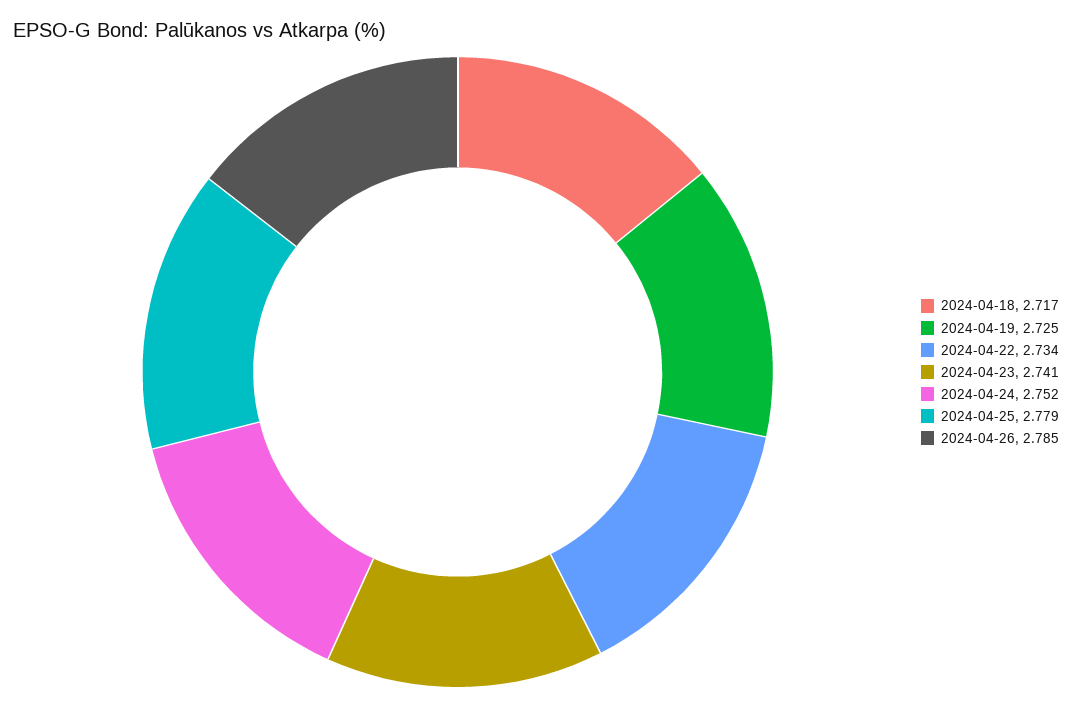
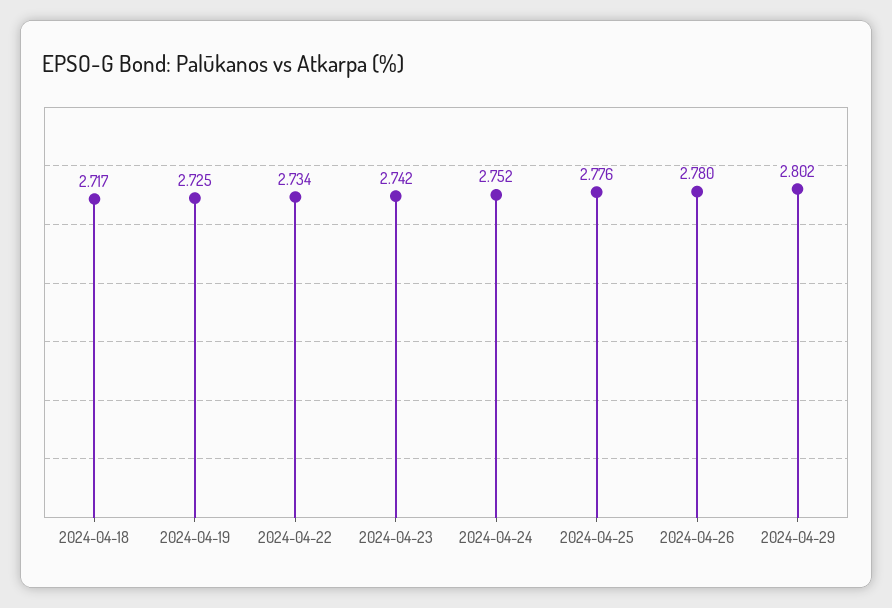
2024-04-23: 2.741 -> 2.742
2024-04-25: 2.779 -> 2.776
2024-04-26: 2.785 -> 2.78
2024-04-29: none -> 2.802

